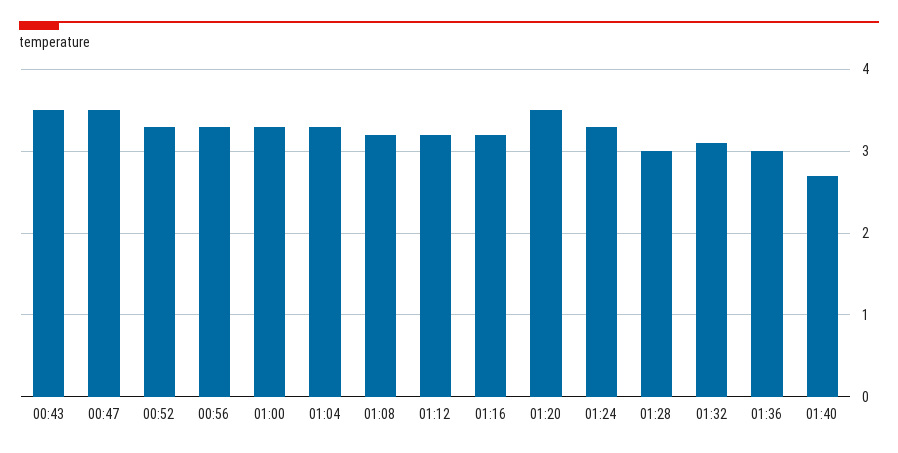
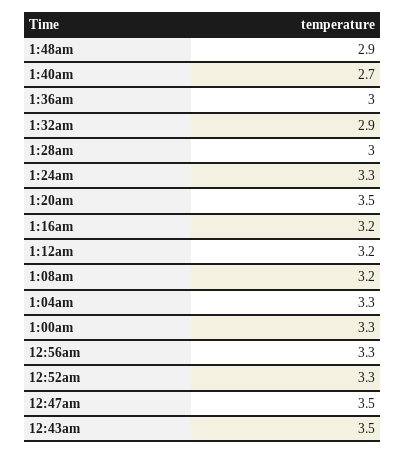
01:32: 3.1 -> 2.9
1:48am: none -> 2.9

